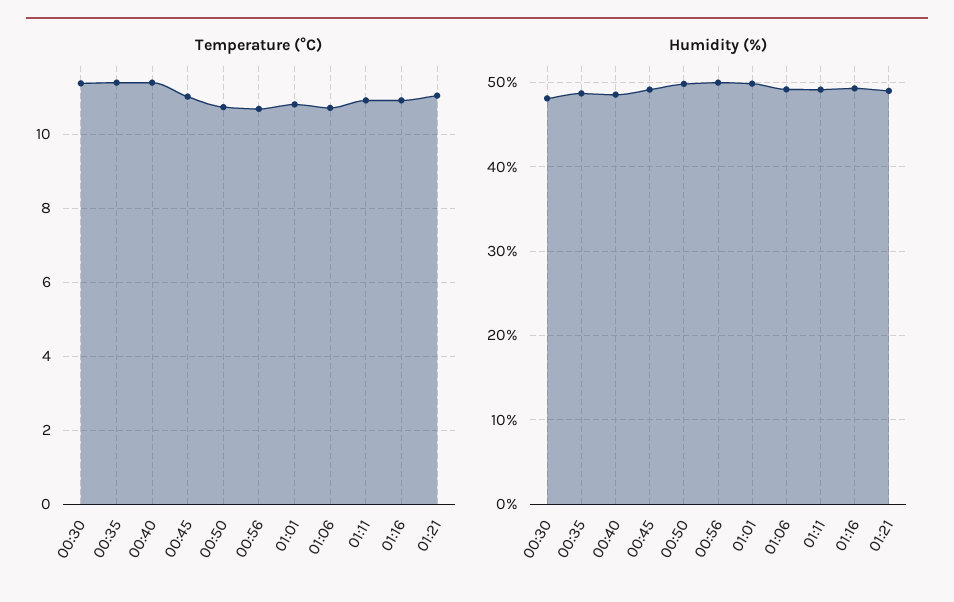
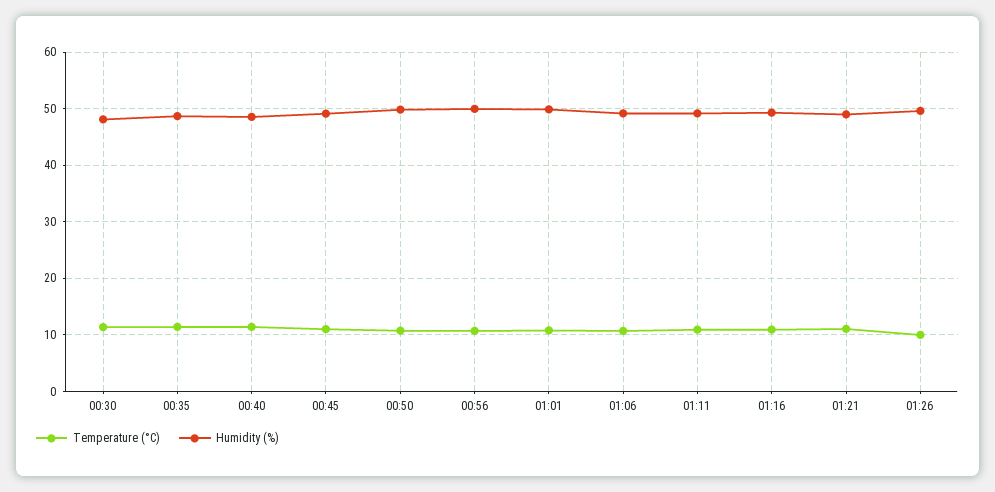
Temperature (°C), 01:26: none -> 10
Humidity (%), 01:26: none -> 50

